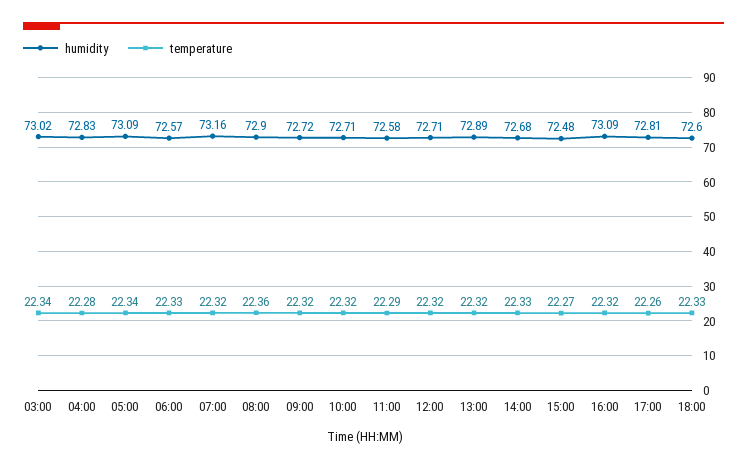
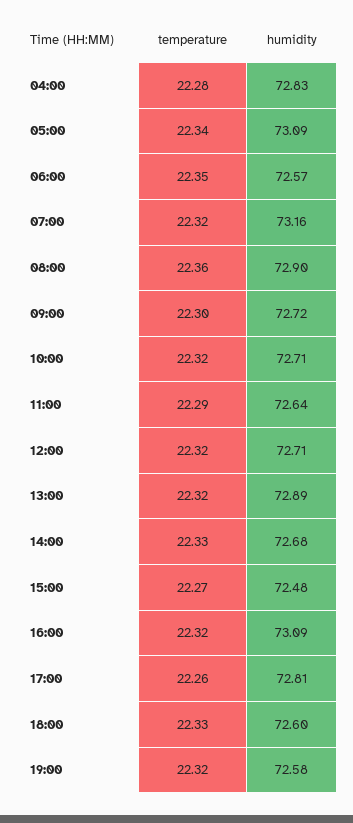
humidity, 03:00: 73.02 -> none
temperature, 03:00: 22.34 -> none
temperature, 06:00: 22.33 -> 22.35
temperature, 09:00: 22.32 -> 22.3
humidity, 11:00: 72.58 -> 72.64
temperature, 19:00: none -> 22.32
humidity, 19:00: none -> 72.58

